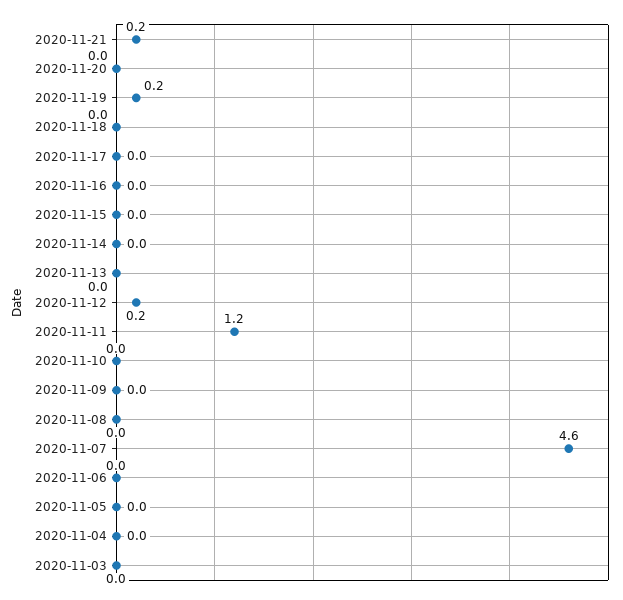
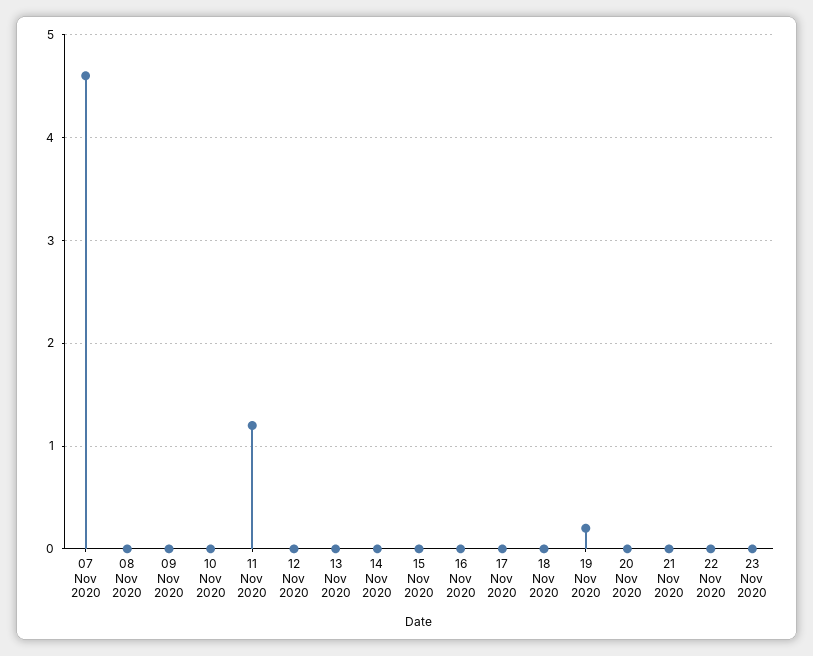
2020-11-21: 0.2 -> 0
2020-11-12: 0.2 -> 0
2020-11-06: 0 -> none
2020-11-05: 0 -> none
2020-11-04: 0 -> none
2020-11-03: 0 -> none
22 Nov 2020: none -> 0
23 Nov 2020: none -> 0

